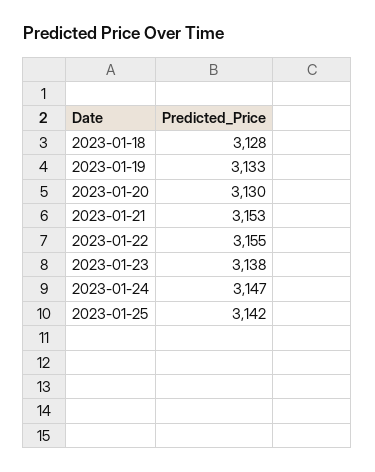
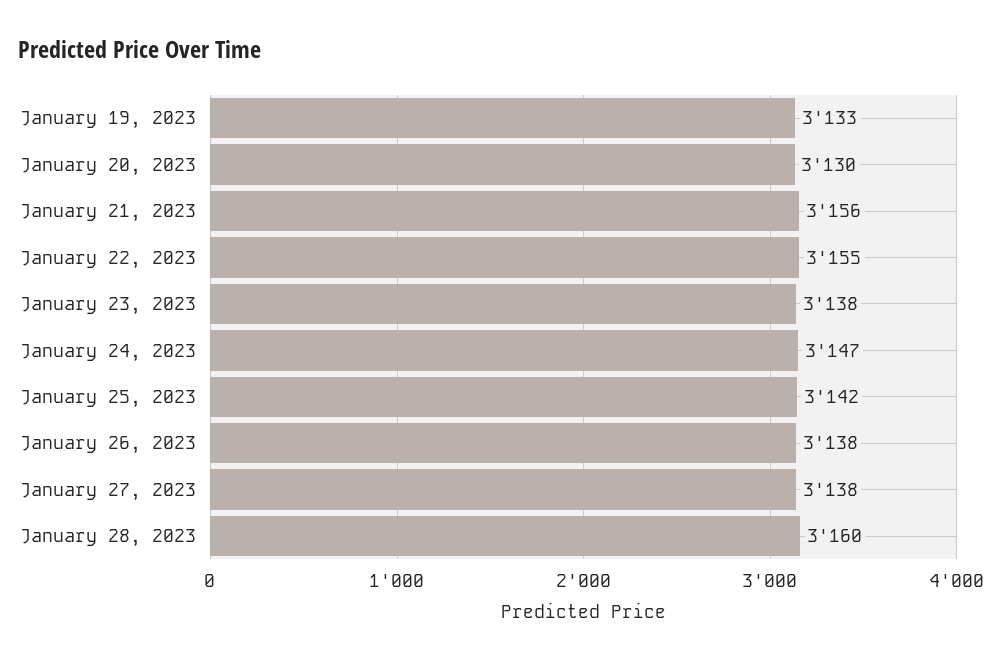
2023-01-18: 3128 -> none
2023-01-21: 3153 -> 3156
January 26, 2023: none -> 3138
January 27, 2023: none -> 3138
January 28, 2023: none -> 3160

